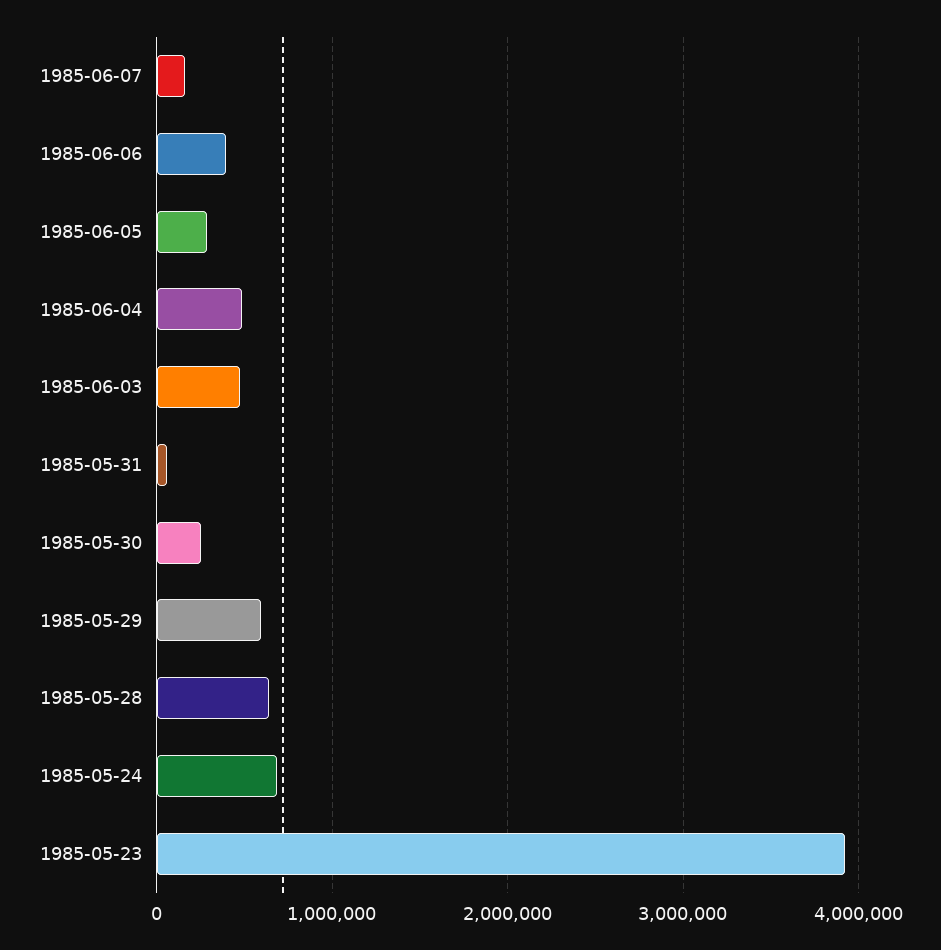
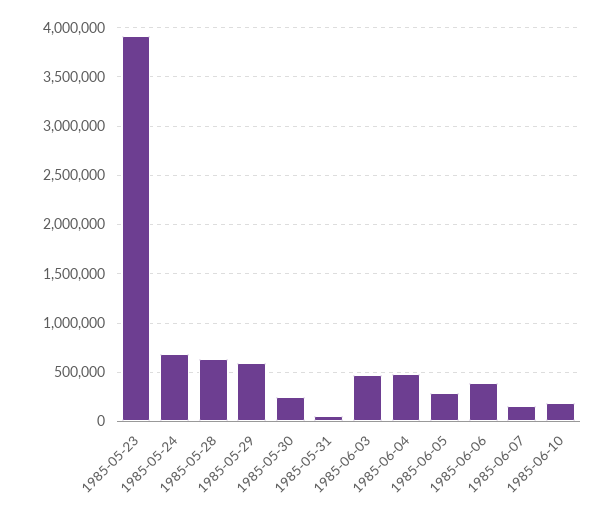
1985-06-10: none -> 200000

